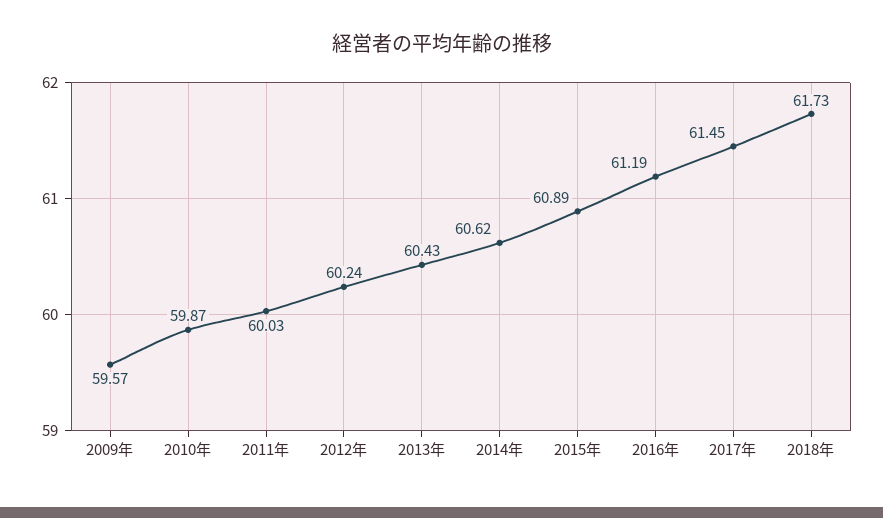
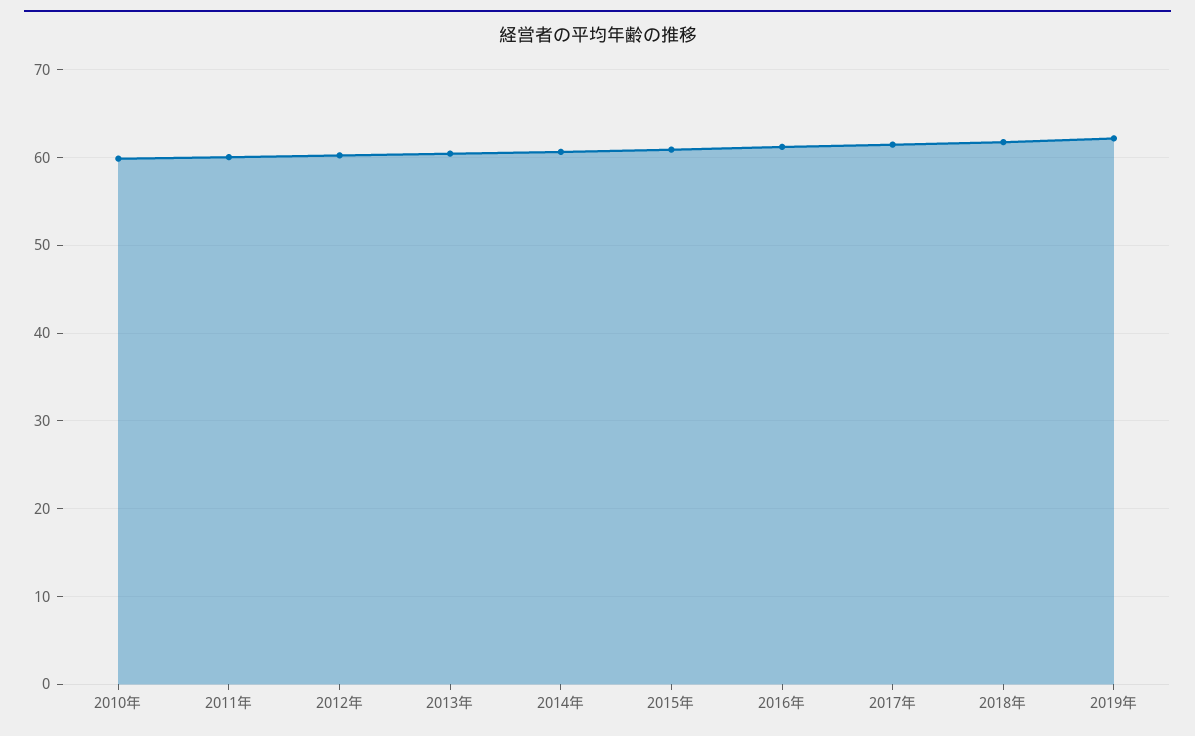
2009年: 59.57 -> none
2019年: none -> 62

